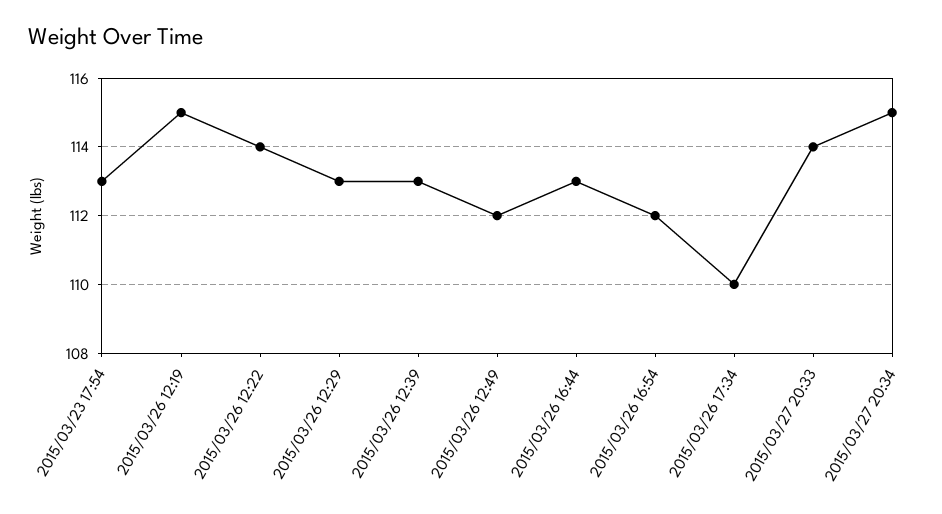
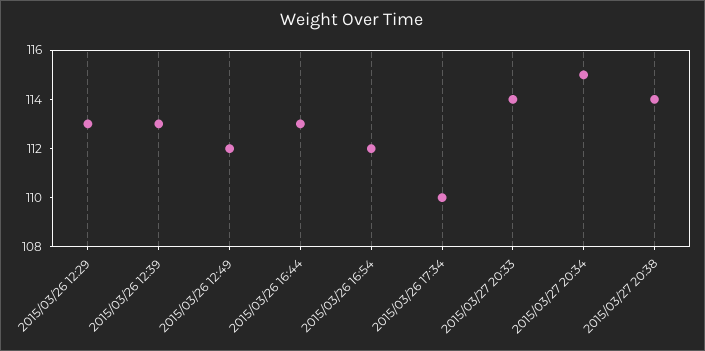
2015/03/23 17:54: 113 -> none
2015/03/26 12:19: 115 -> none
2015/03/26 12:22: 114 -> none
2015/03/27 20:38: none -> 114

